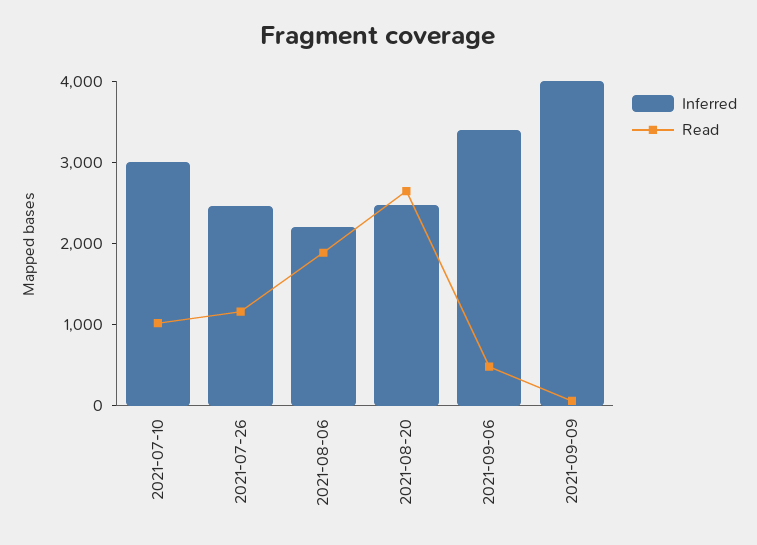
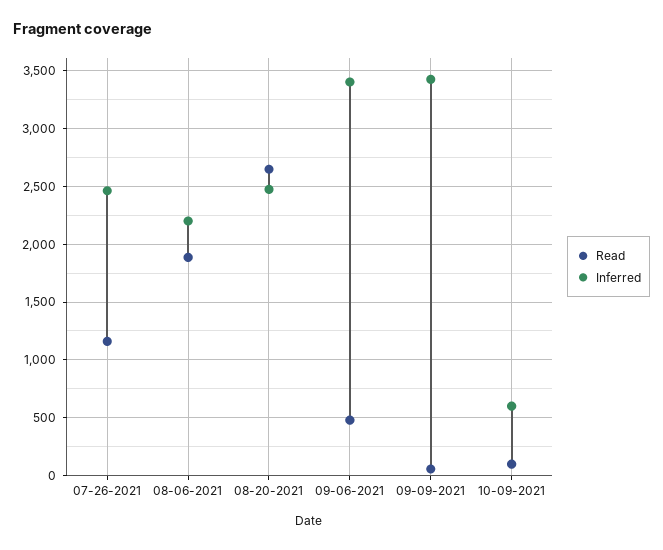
Inferred, 2021-07-10: 3000 -> none
Read, 2021-07-10: 1000 -> none
Inferred, 2021-09-09: 4000 -> 3400
Read, 10-09-2021: none -> 100
Inferred, 10-09-2021: none -> 600

